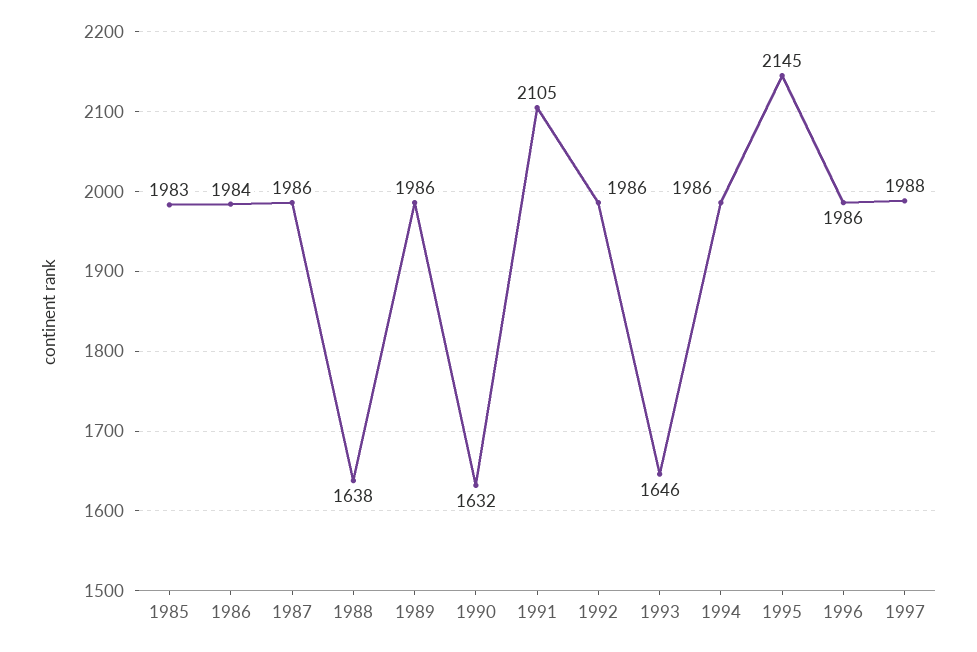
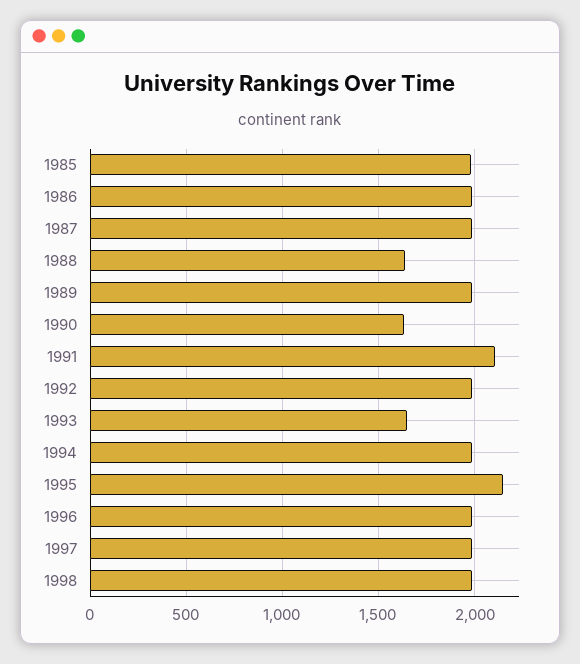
1998: none -> 2000

